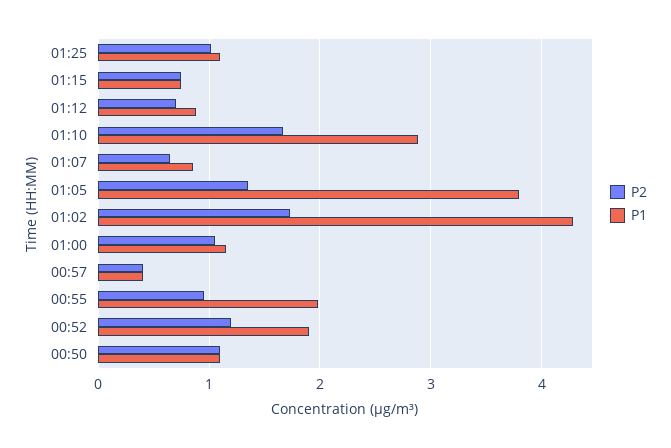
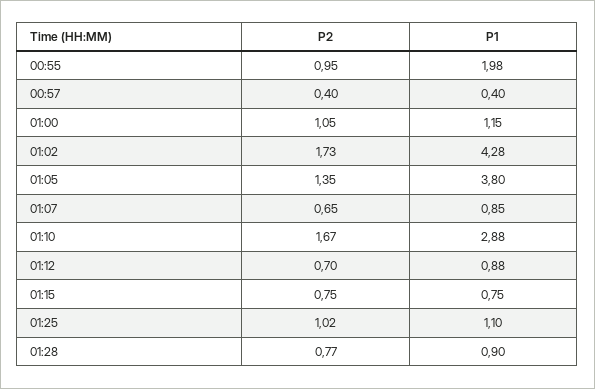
P2, 00:52: 1.2 -> none
P1, 00:52: 1.9 -> none
P2, 00:50: 1.1 -> none
P1, 00:50: 1.1 -> none
P2, 01:28: none -> 0.77
P1, 01:28: none -> 0.9

